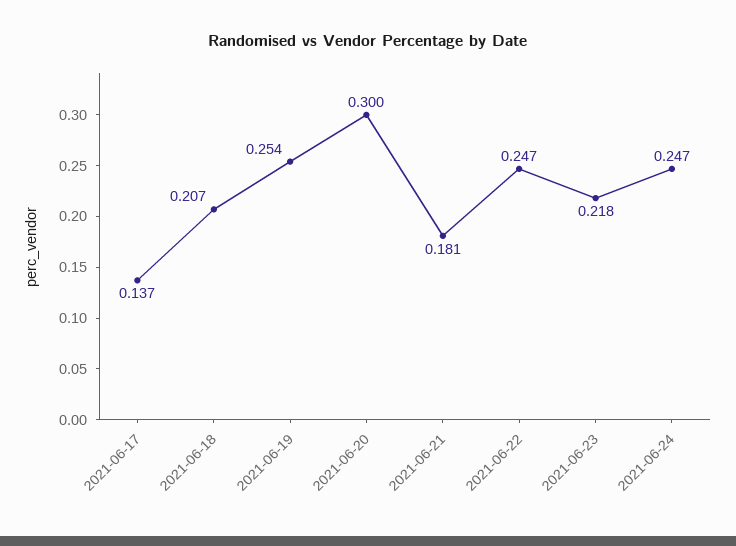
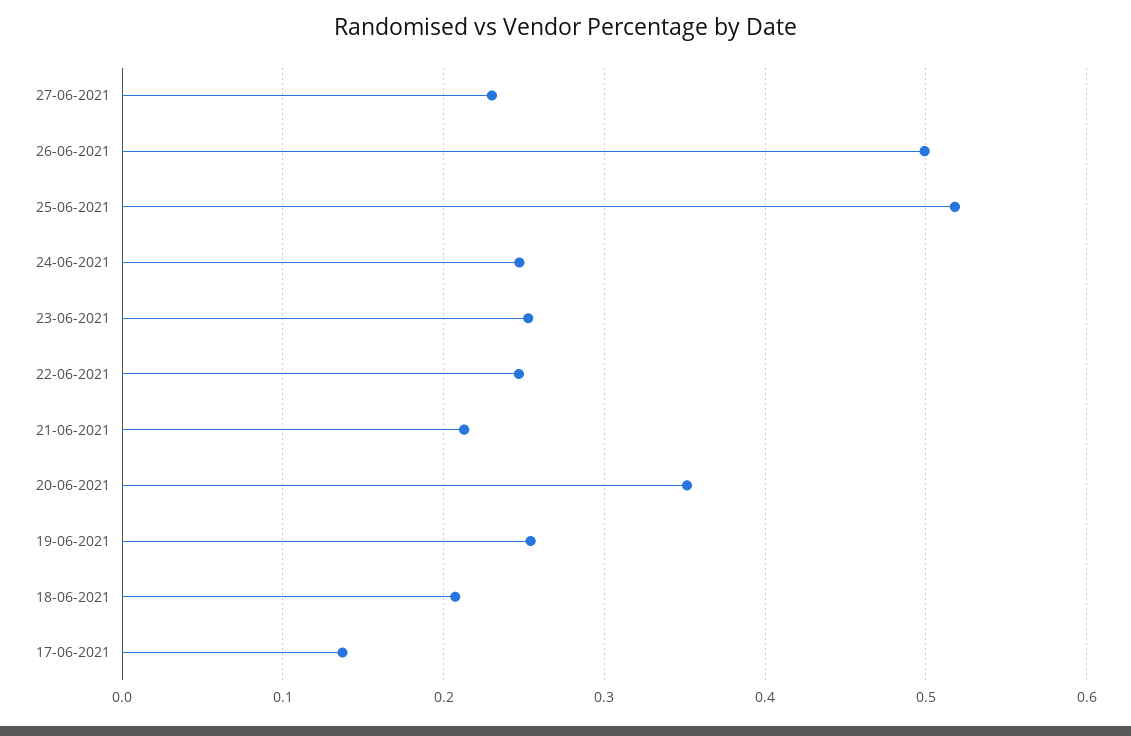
2021-06-20: 0.3 -> 0.35
2021-06-21: 0.181 -> 0.21
2021-06-23: 0.218 -> 0.25
27-06-2021: none -> 0.23
26-06-2021: none -> 0.5
25-06-2021: none -> 0.52

